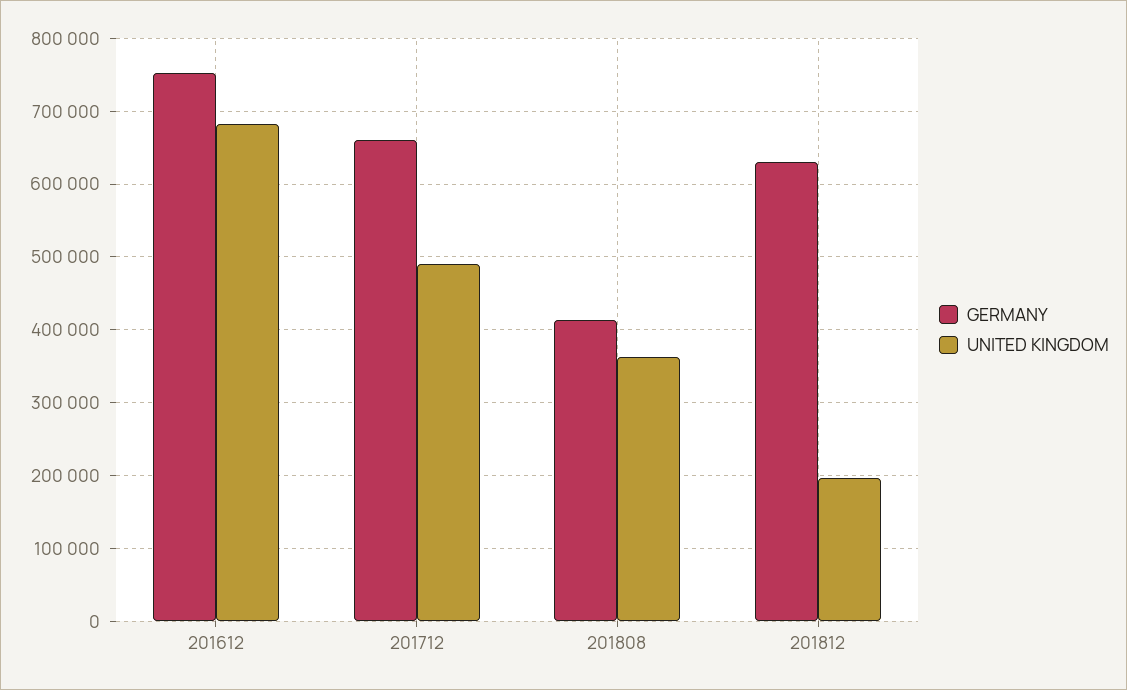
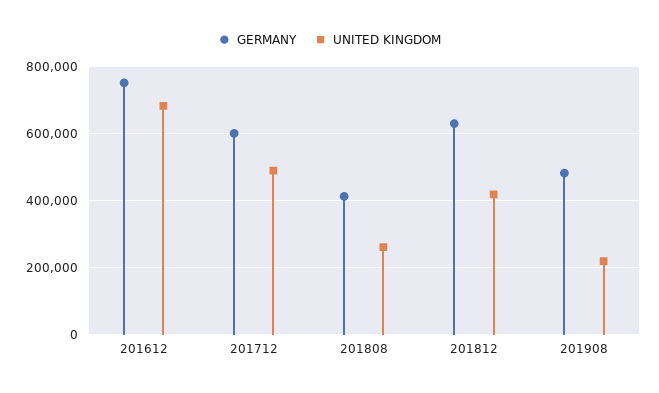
GERMANY, 201712: 660000 -> 600000
UNITED KINGDOM, 201808: 360000 -> 260000
UNITED KINGDOM, 201812: 200000 -> 420000
GERMANY, 201908: none -> 480000
UNITED KINGDOM, 201908: none -> 220000

